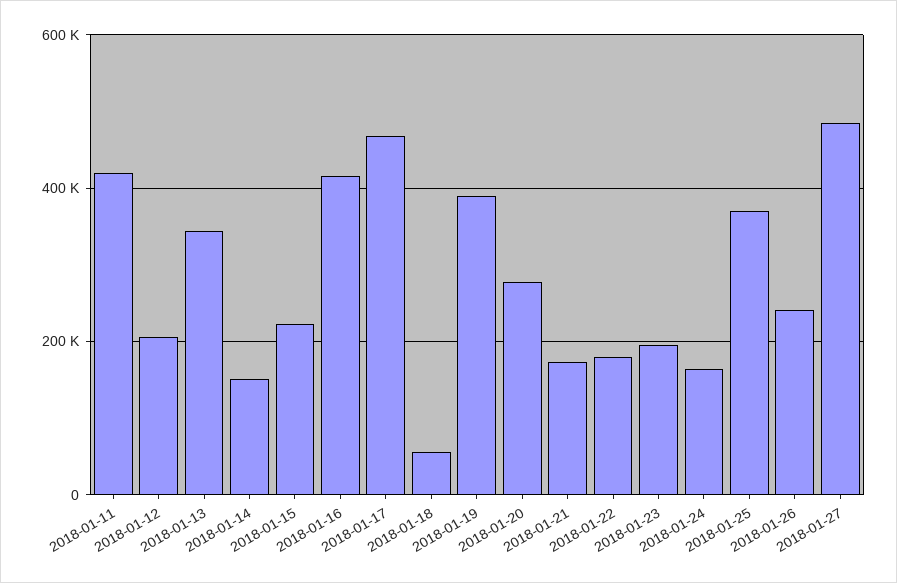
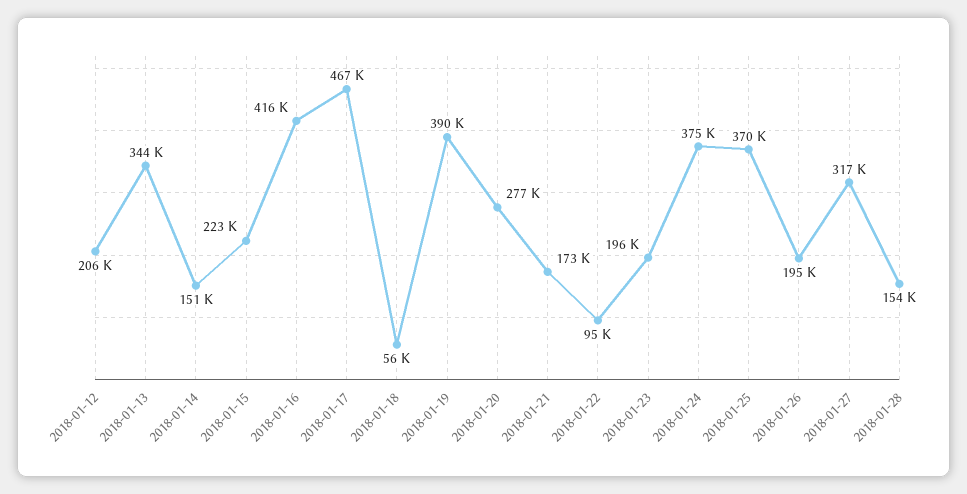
2018-01-11: 420000 -> none
2018-01-22: 180000 -> 95000
2018-01-24: 160000 -> 375000
2018-01-26: 240000 -> 195000
2018-01-27: 480000 -> 317000
2018-01-28: none -> 154000

